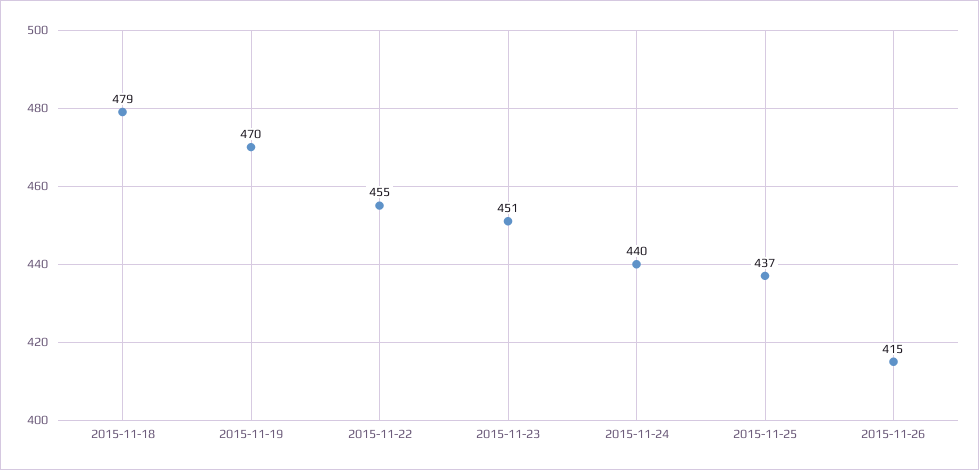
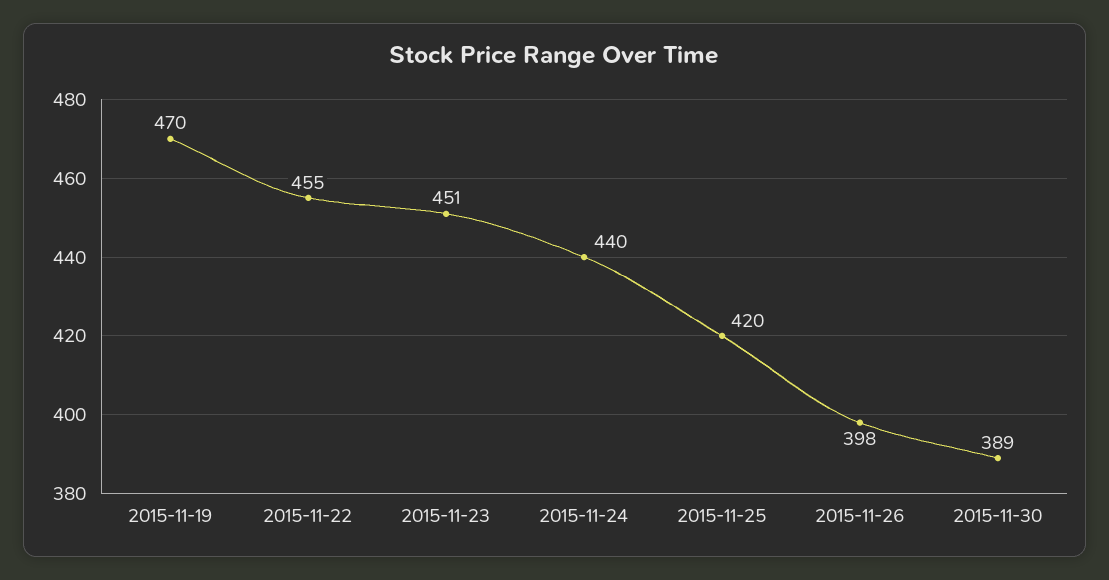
2015-11-18: 479 -> none
2015-11-25: 437 -> 420
2015-11-26: 415 -> 398
2015-11-30: none -> 389

